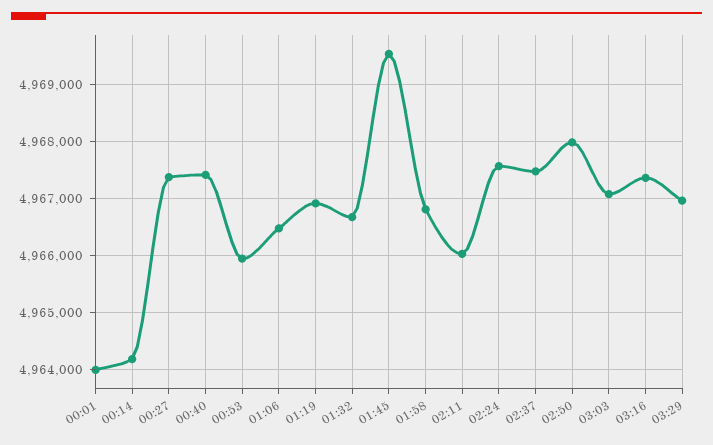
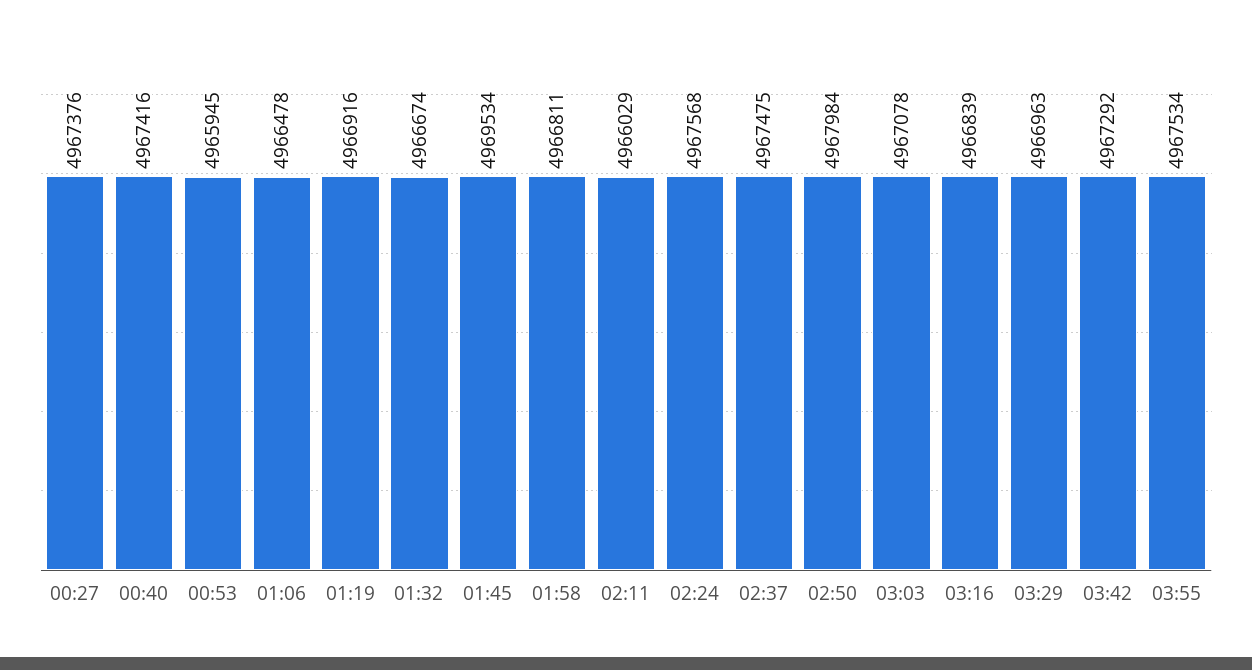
00:01: 4964000 -> none
00:14: 4964200 -> none
03:16: 4967400 -> 4966839
03:42: none -> 4967292
03:55: none -> 4967534

